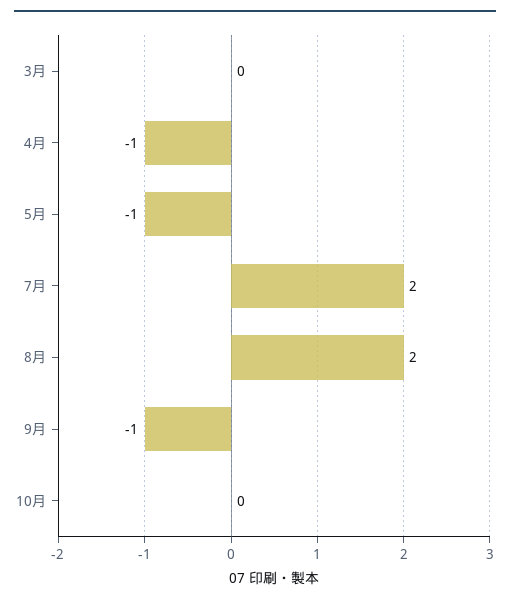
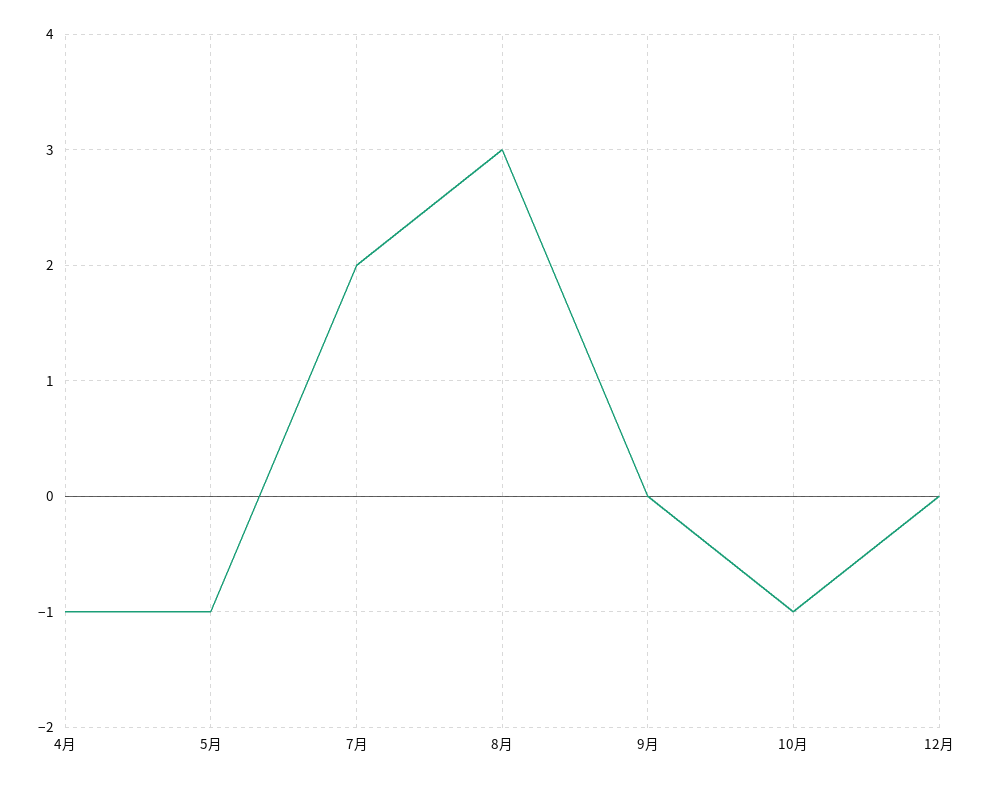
3月: 0 -> none
8月: 2 -> 3
9月: -1 -> 0
10月: 0 -> -1
12月: none -> 0

